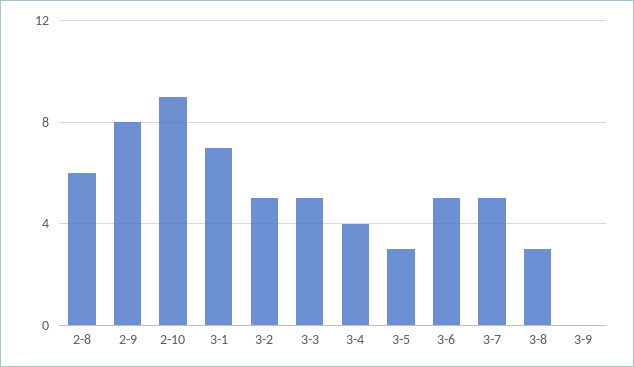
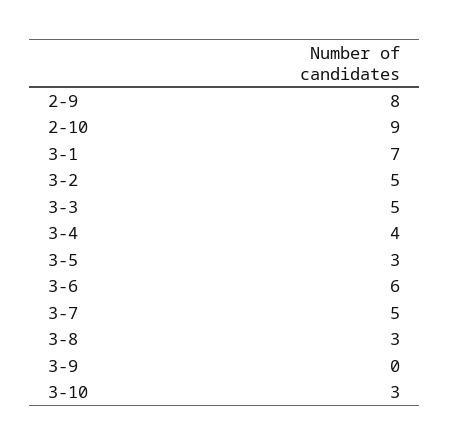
2-8: 6 -> none
3-6: 5 -> 6
3-10: none -> 3

